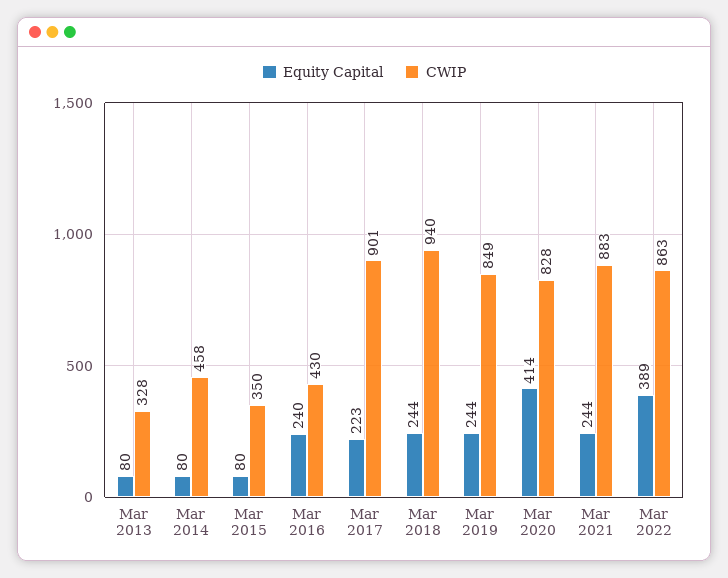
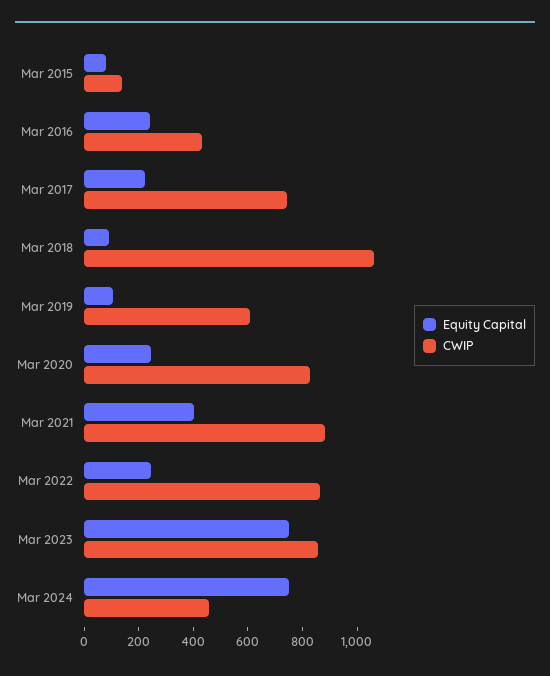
Equity Capital, Mar 2013: 80 -> none
CWIP, Mar 2013: 328 -> none
Equity Capital, Mar 2014: 80 -> none
CWIP, Mar 2014: 458 -> none
CWIP, Mar 2015: 350 -> 150
CWIP, Mar 2017: 901 -> 750
Equity Capital, Mar 2018: 244 -> 100
CWIP, Mar 2018: 940 -> 1050
Equity Capital, Mar 2019: 244 -> 100
CWIP, Mar 2019: 849 -> 600
Equity Capital, Mar 2020: 414 -> 250
Equity Capital, Mar 2021: 244 -> 400
Equity Capital, Mar 2022: 389 -> 250
Equity Capital, Mar 2023: none -> 750
CWIP, Mar 2023: none -> 850
Equity Capital, Mar 2024: none -> 750
CWIP, Mar 2024: none -> 450

